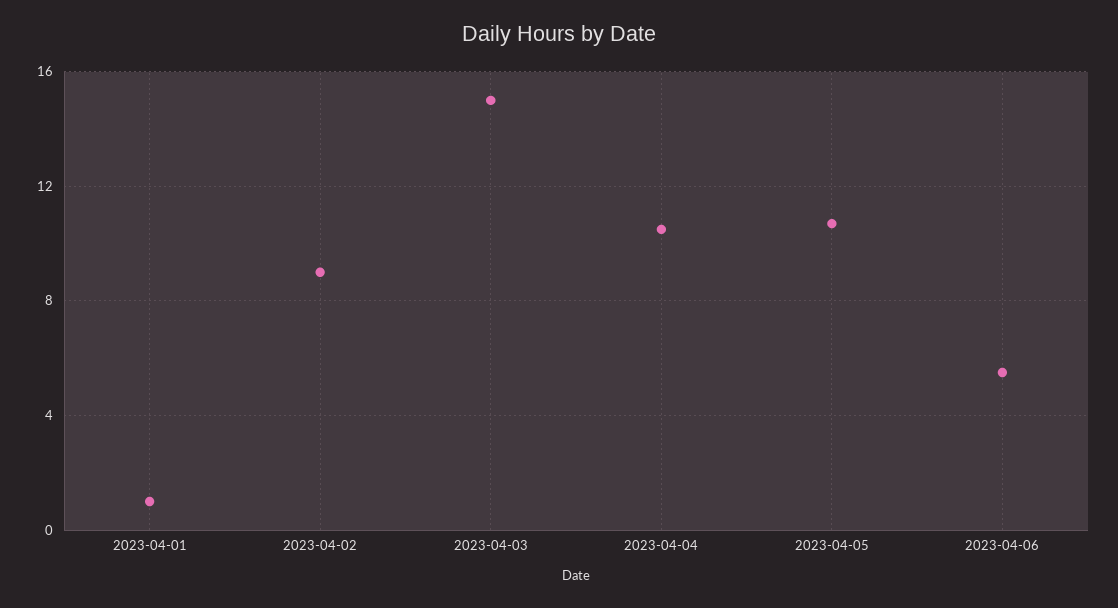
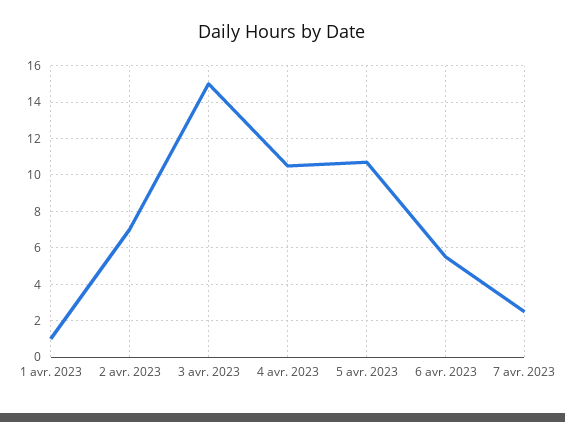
2023-04-02: 9 -> 7
7 avr. 2023: none -> 2.5

